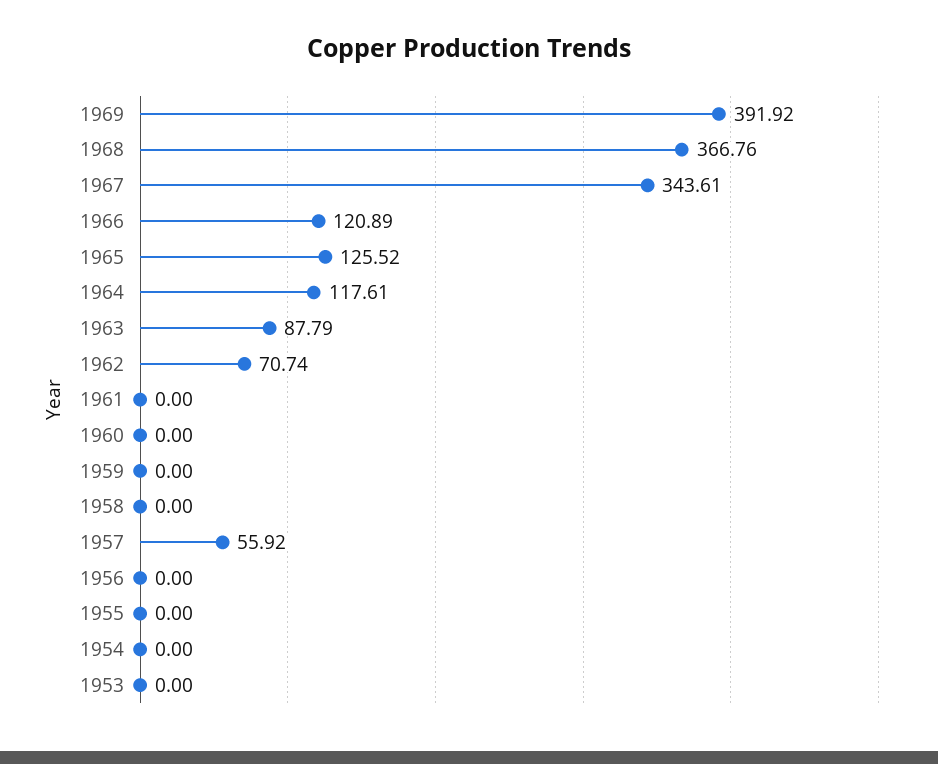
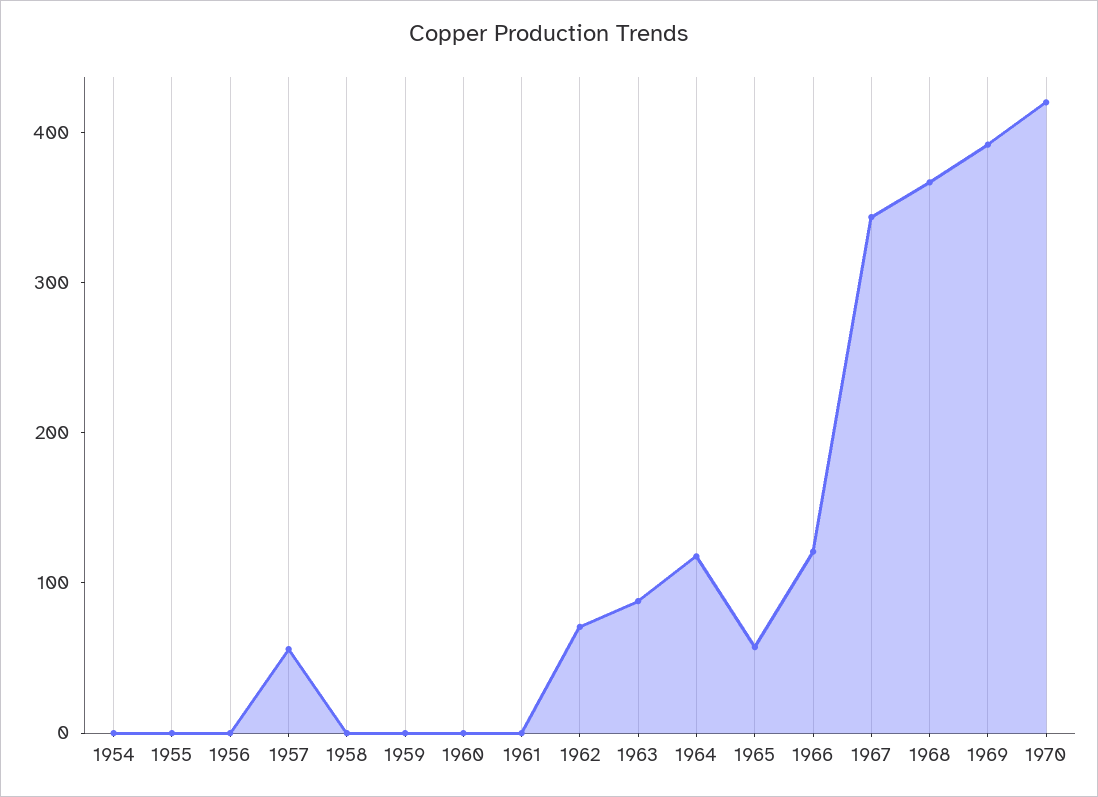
1965: 125.52 -> 60
1953: 0 -> none
1970: none -> 420

